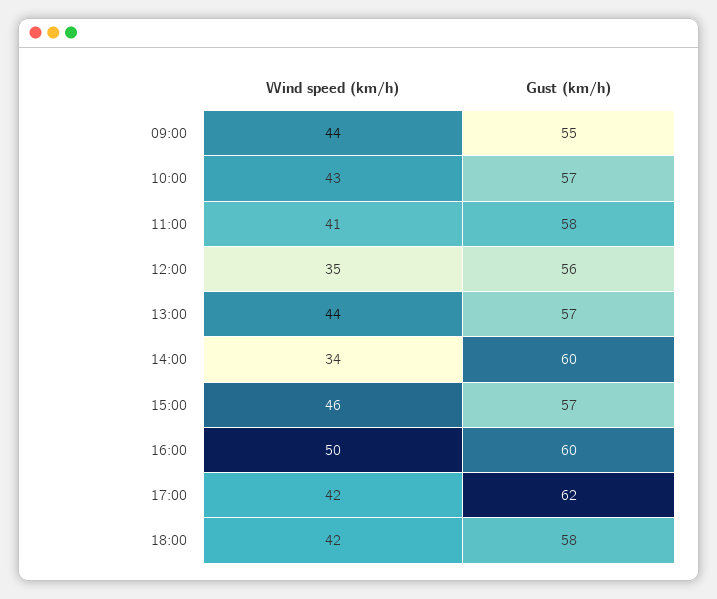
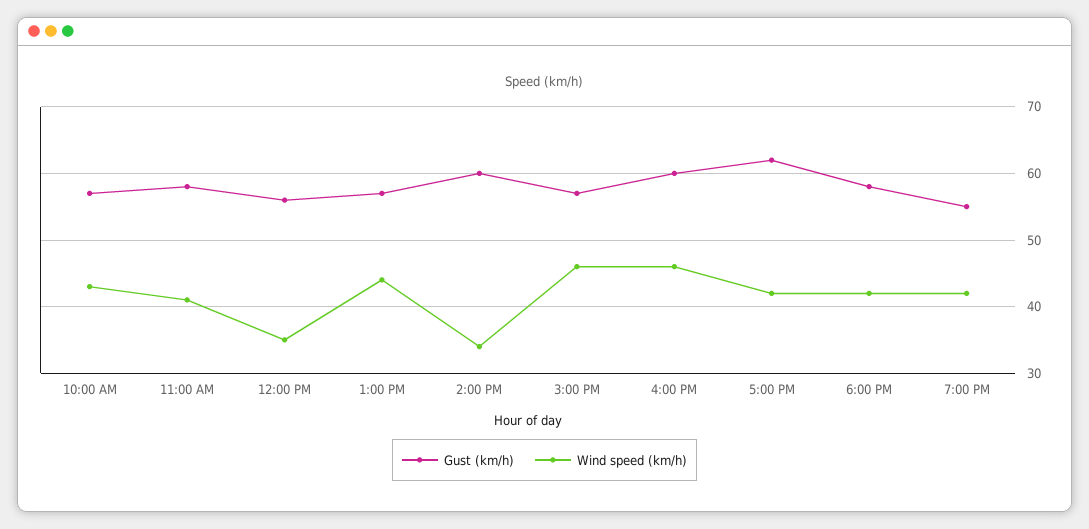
Wind speed (km/h), 09:00: 44 -> none
Gust (km/h), 09:00: 55 -> none
Wind speed (km/h), 16:00: 50 -> 46
Gust (km/h), 7:00 PM: none -> 55
Wind speed (km/h), 7:00 PM: none -> 42

